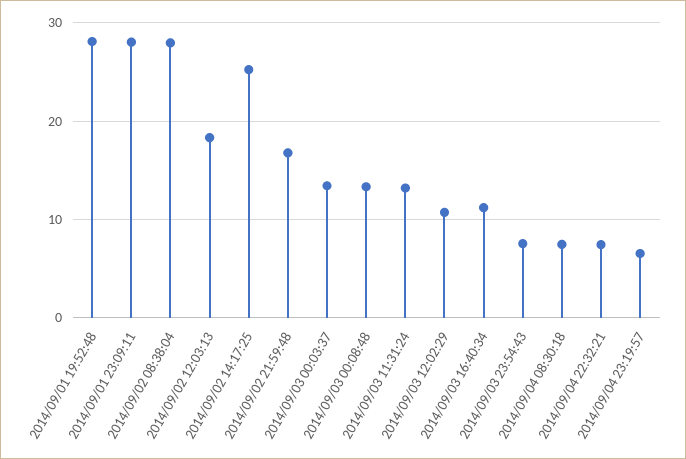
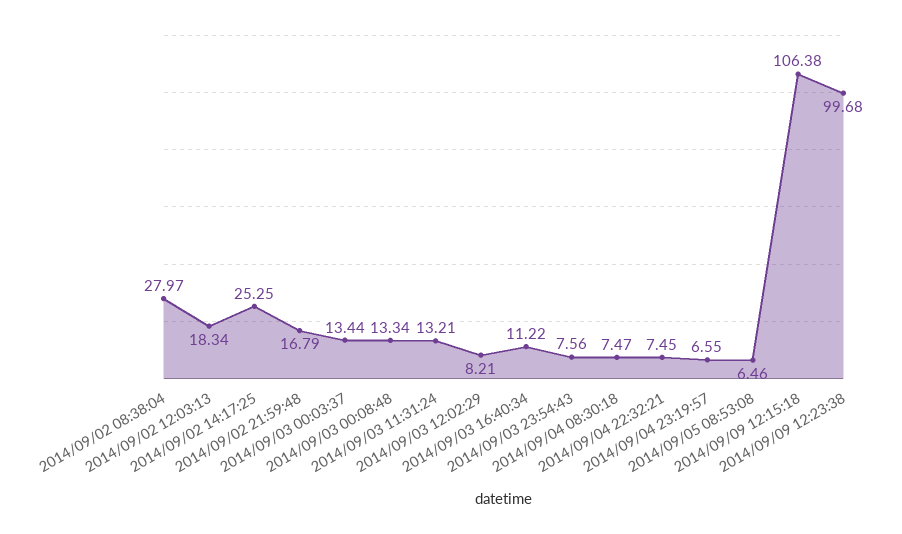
2014/09/01 19:52:48: 28 -> none
2014/09/01 23:09:11: 28 -> none
2014/09/03 12:02:29: 11 -> 8.21
2014/09/05 08:53:08: none -> 6.46
2014/09/09 12:15:18: none -> 106.38
2014/09/09 12:23:38: none -> 99.68

